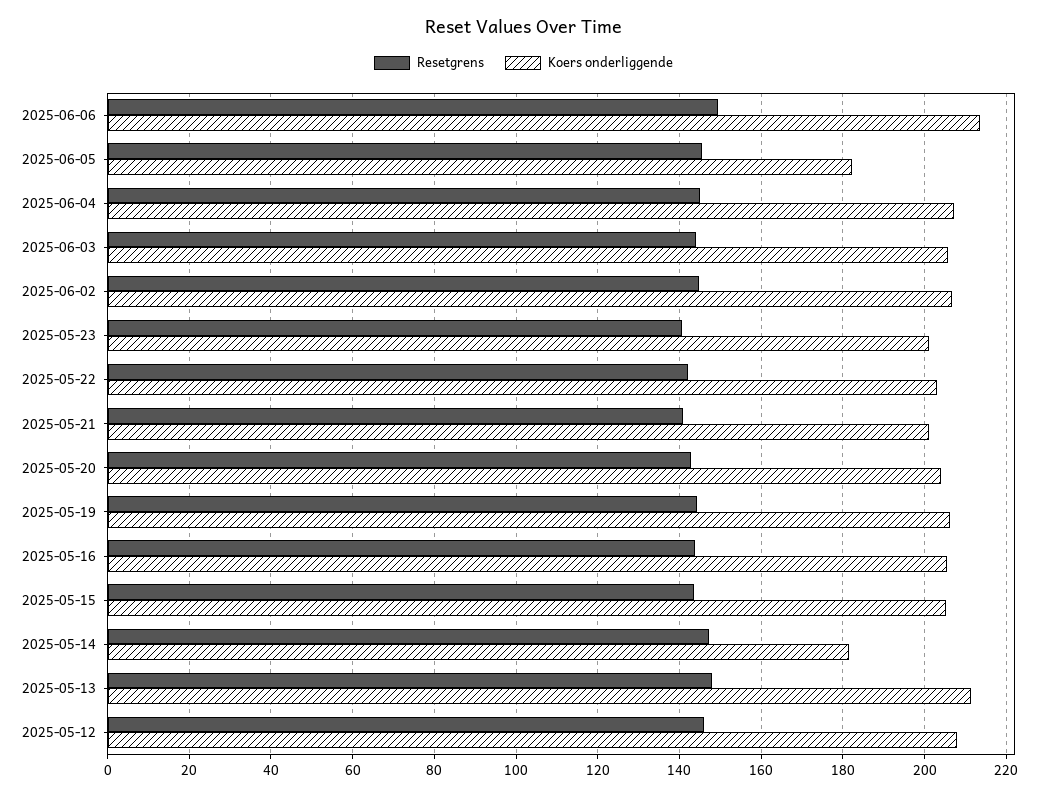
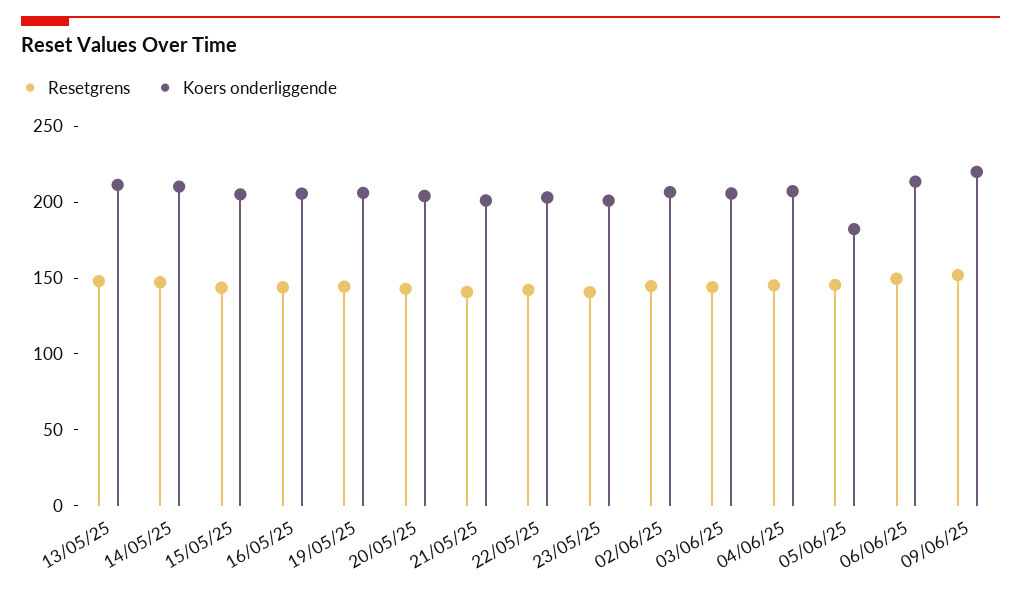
Koers onderliggende, 2025-05-14: 182 -> 210
Resetgrens, 2025-05-12: 146 -> none
Koers onderliggende, 2025-05-12: 208 -> none
Resetgrens, 09/06/25: none -> 150
Koers onderliggende, 09/06/25: none -> 220

